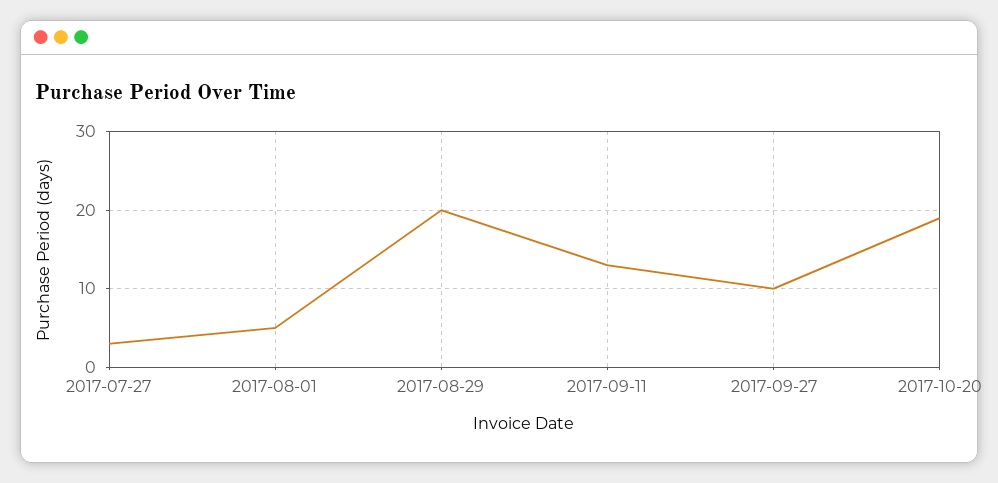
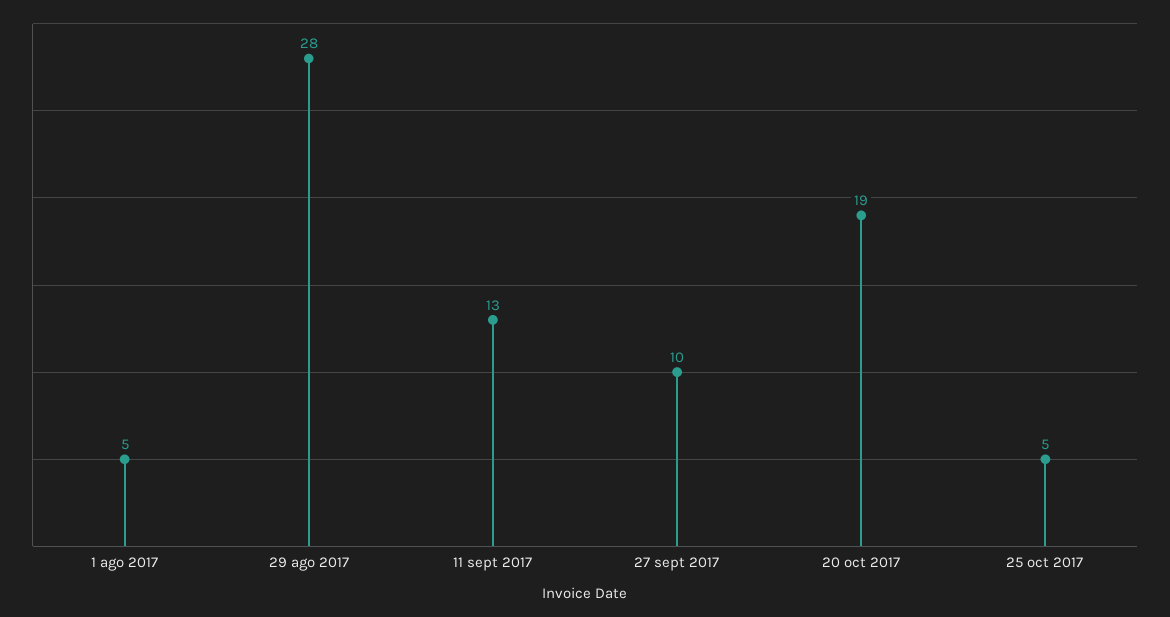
2017-07-27: 3 -> none
2017-08-29: 20 -> 28
25 oct 2017: none -> 5

